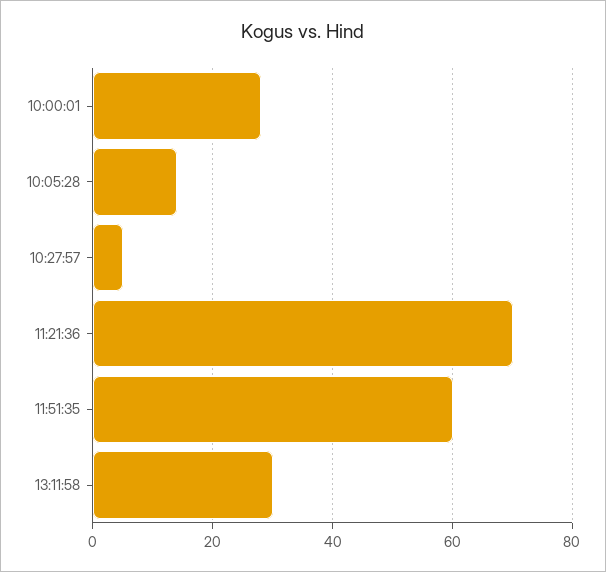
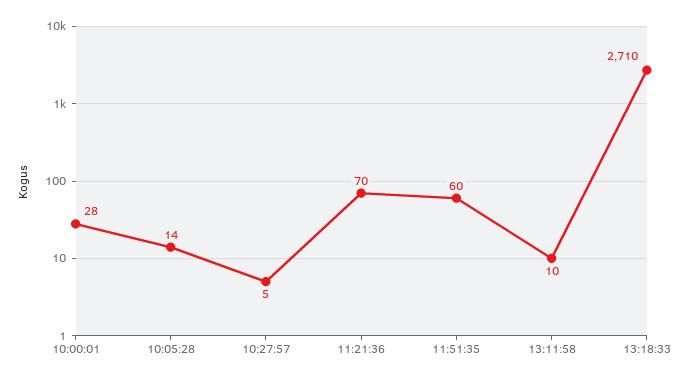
13:11:58: 30 -> 10
13:18:33: none -> 2710

